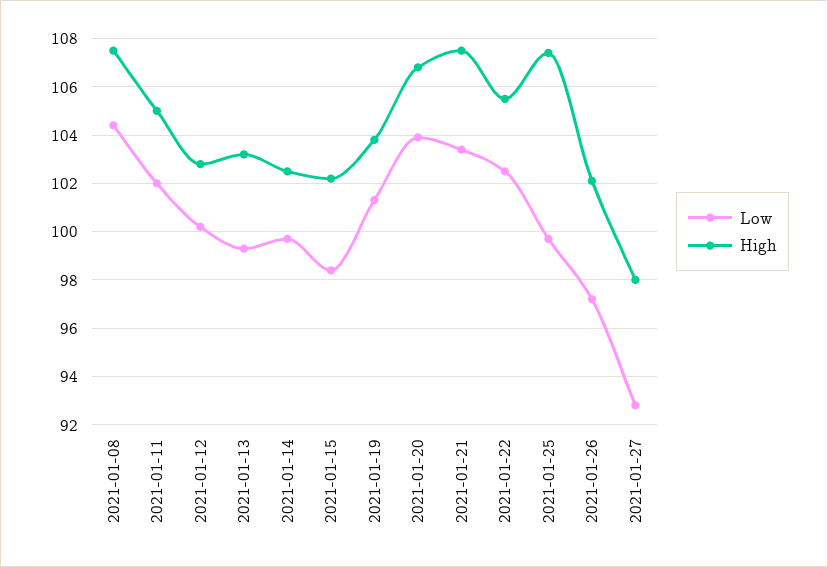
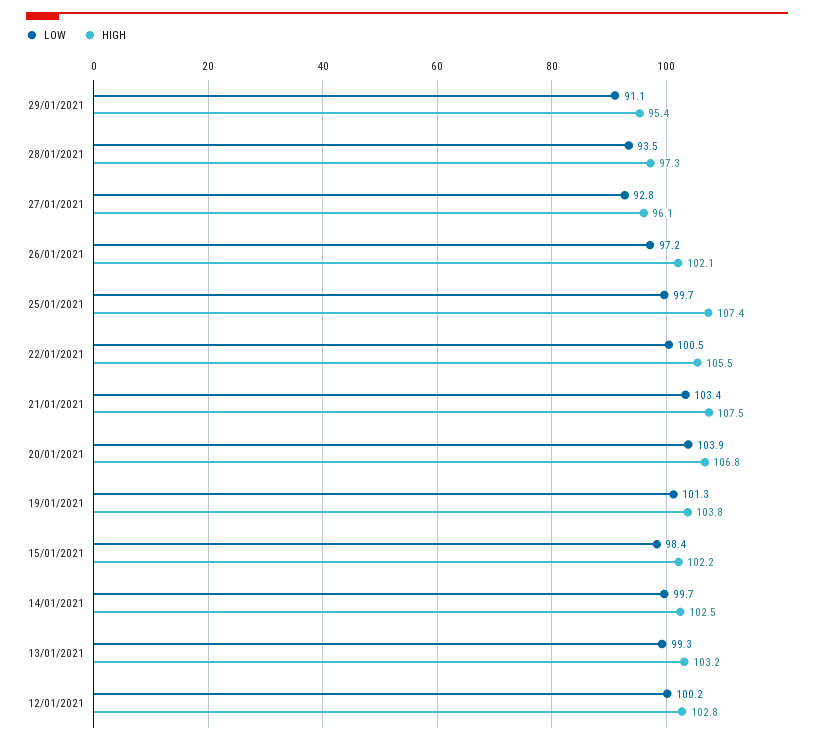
Low, 2021-01-08: 104.5 -> none
High, 2021-01-08: 107.5 -> none
Low, 2021-01-11: 102 -> none
High, 2021-01-11: 105 -> none
Low, 2021-01-22: 102.5 -> 100.5
High, 2021-01-27: 98 -> 96.1
Low, 29/01/2021: none -> 91.1
High, 29/01/2021: none -> 95.4
Low, 28/01/2021: none -> 93.5
High, 28/01/2021: none -> 97.3

